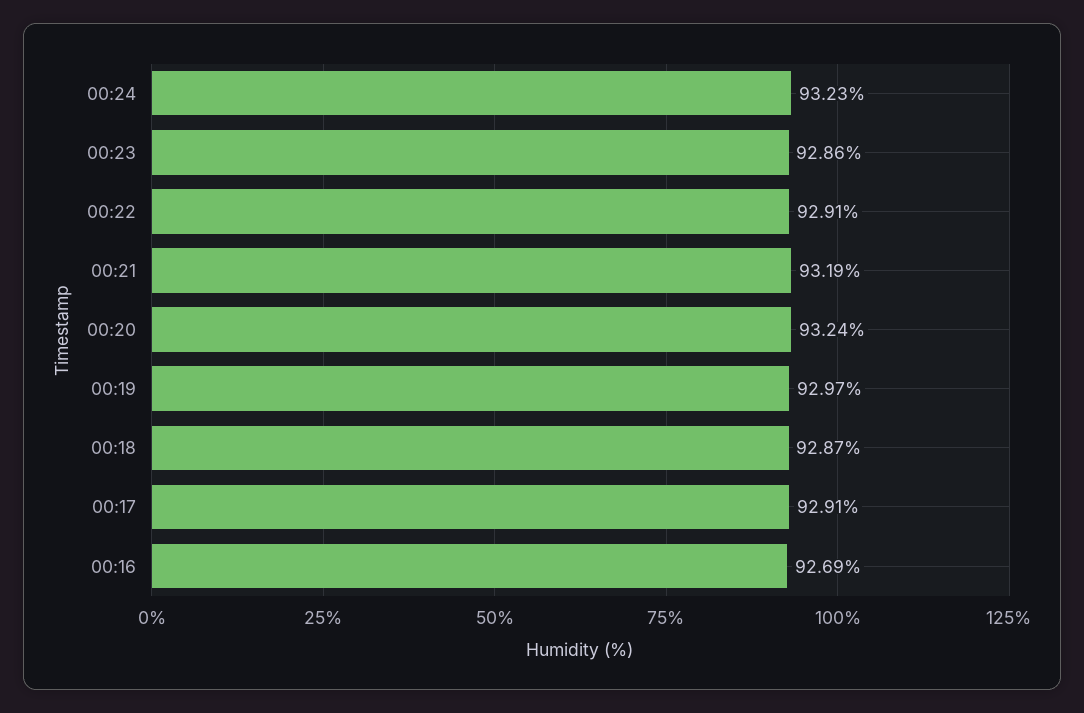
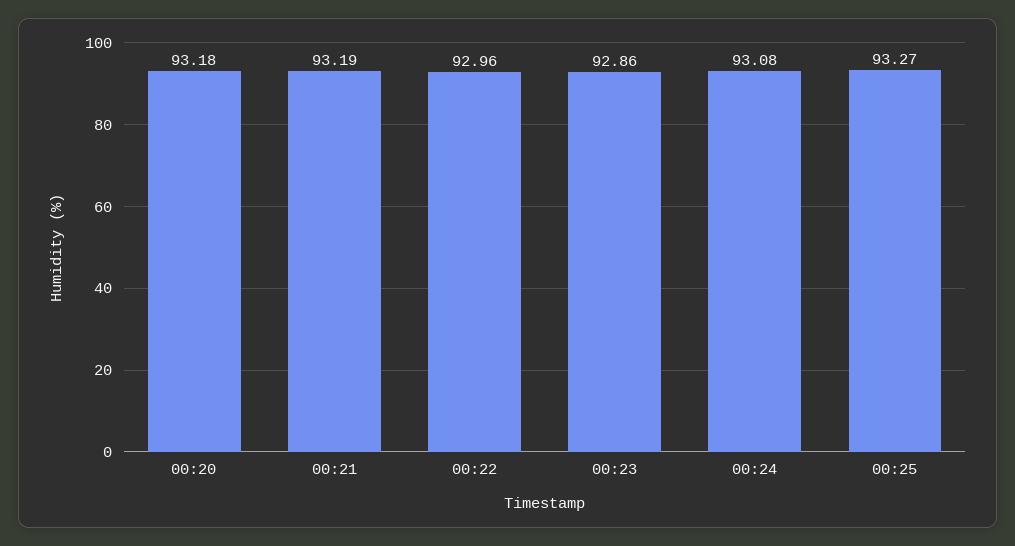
00:24: 93.23 -> 93.08
00:22: 92.91 -> 92.96
00:20: 93.24 -> 93.18
00:19: 92.97 -> none
00:18: 92.87 -> none
00:17: 92.91 -> none
00:16: 92.69 -> none
00:25: none -> 93.27

